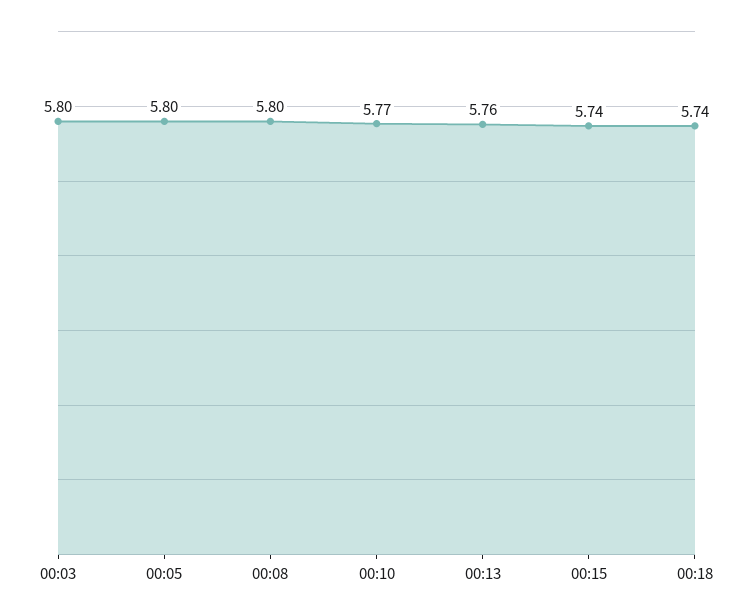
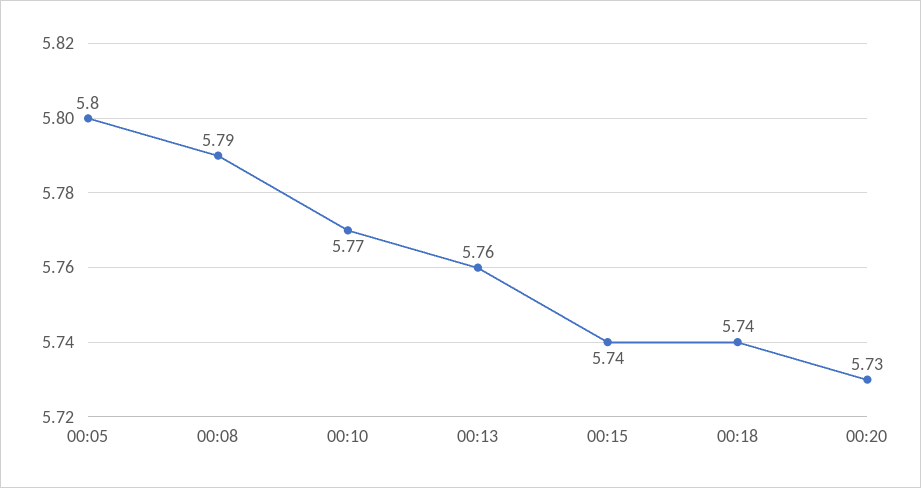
00:03: 5.8 -> none
00:08: 5.8 -> 5.79
00:20: none -> 5.73

